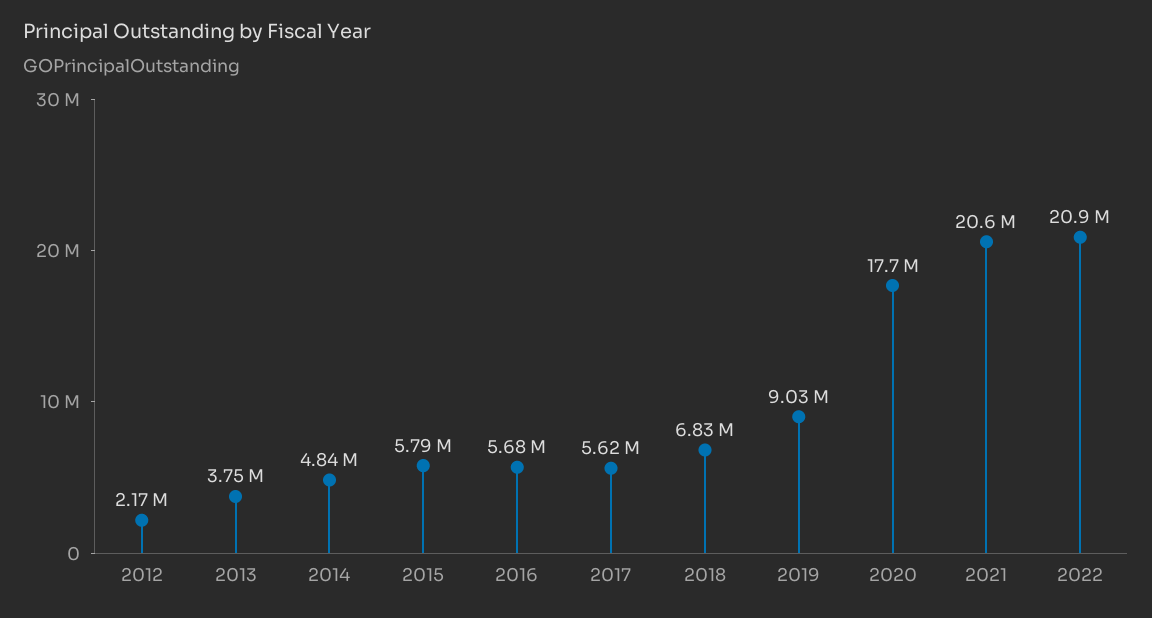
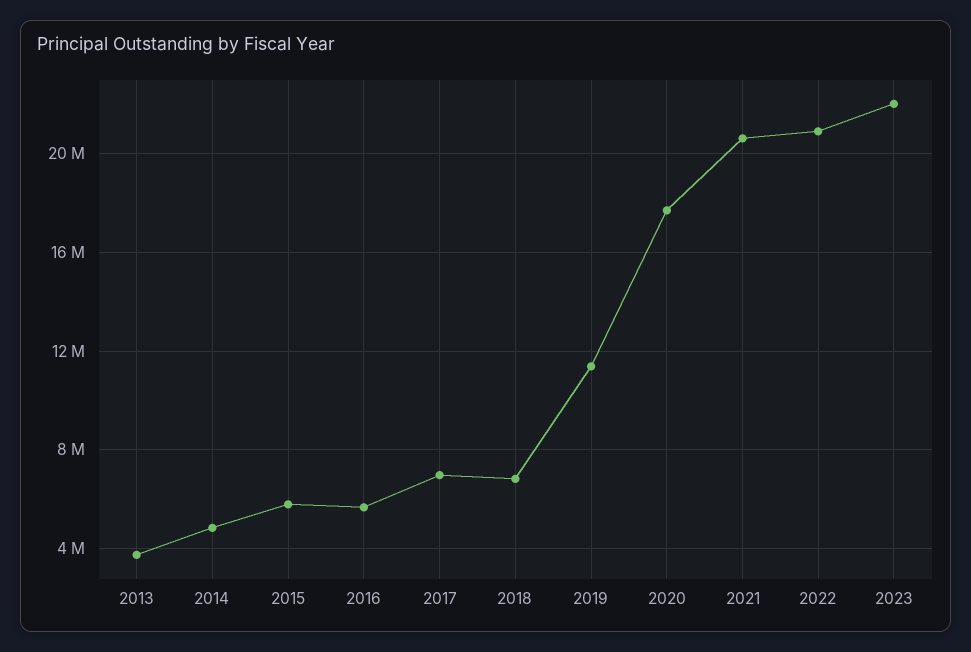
2012: 2170000 -> none
2017: 5620000 -> 7000000
2019: 9030000 -> 11500000
2023: none -> 22000000

